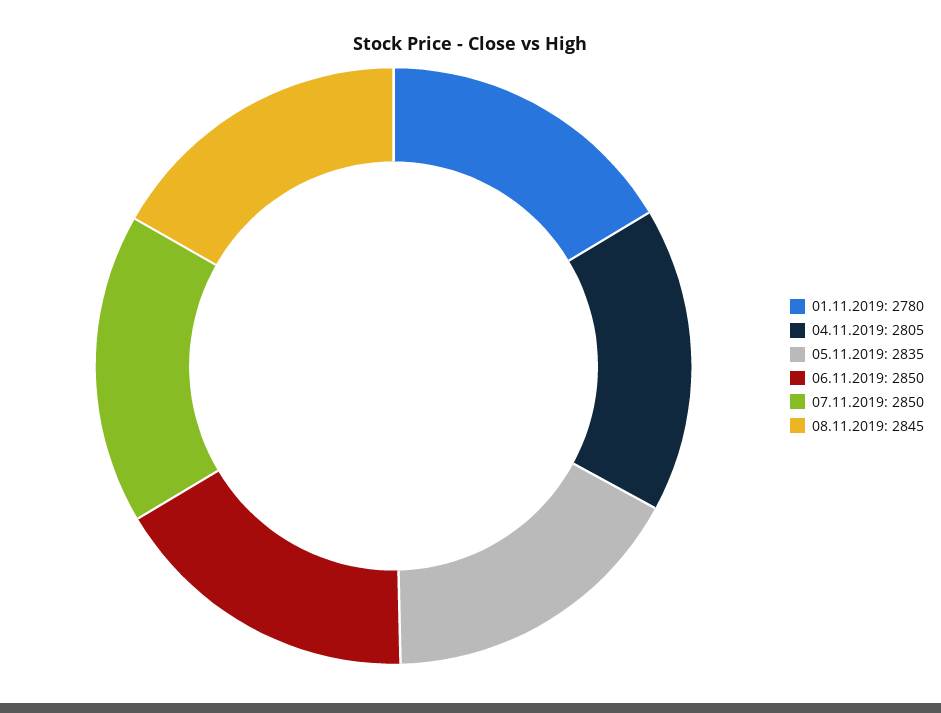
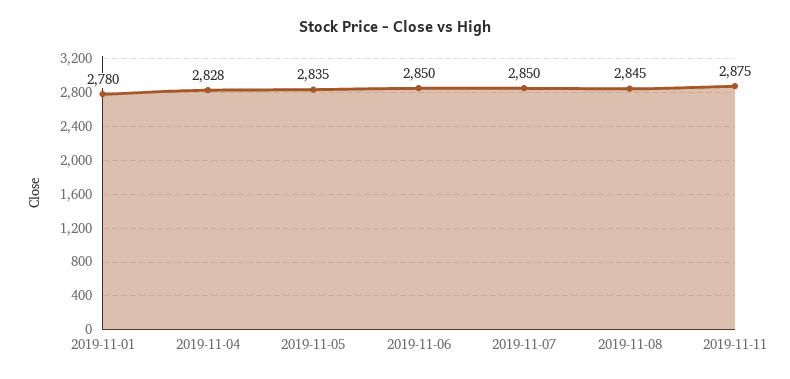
04.11.2019: 2805 -> 2828
2019-11-11: none -> 2875

